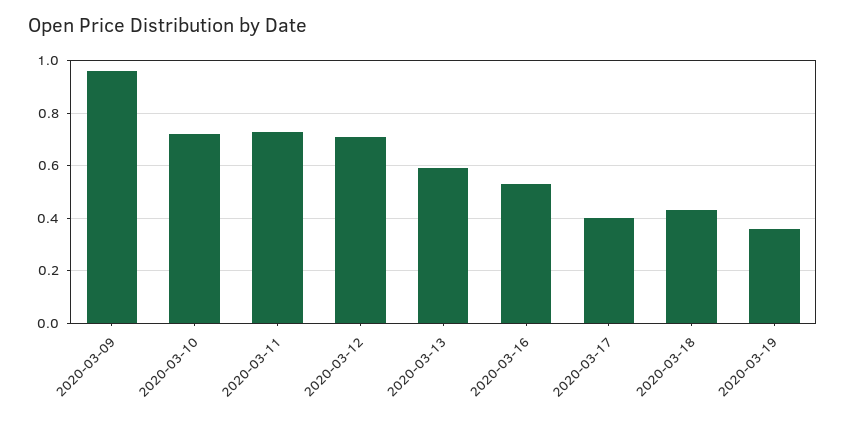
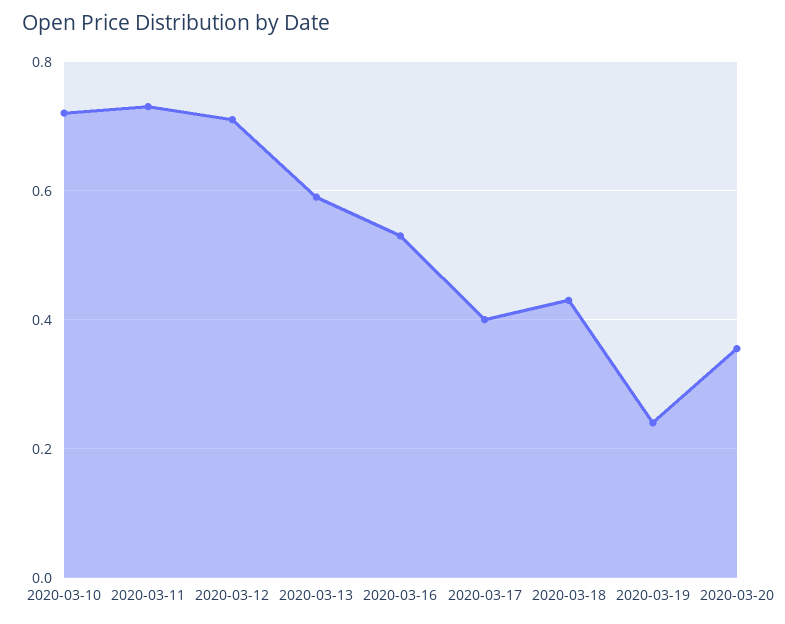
2020-03-09: 0.95 -> none
2020-03-19: 0.35 -> 0.24
2020-03-20: none -> 0.36

